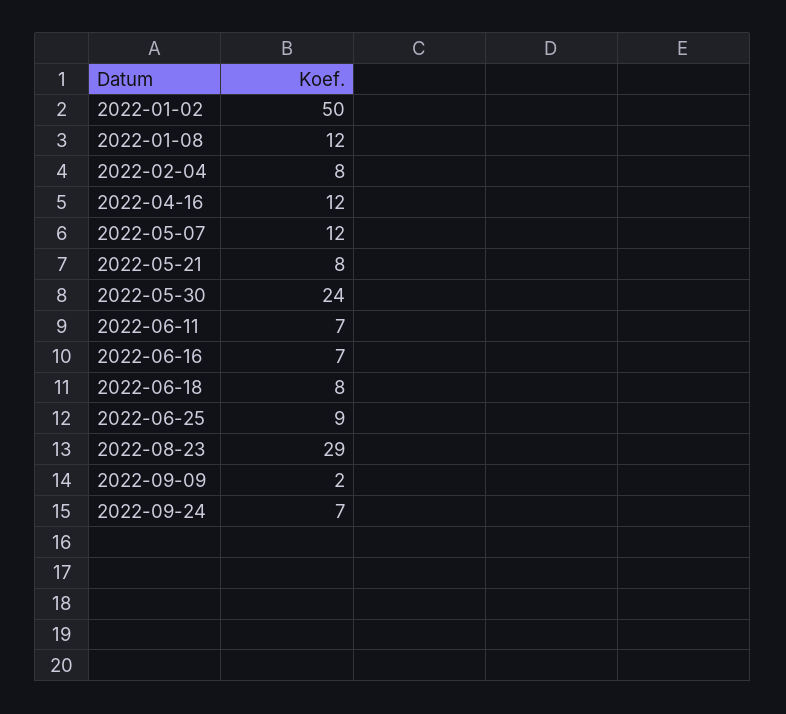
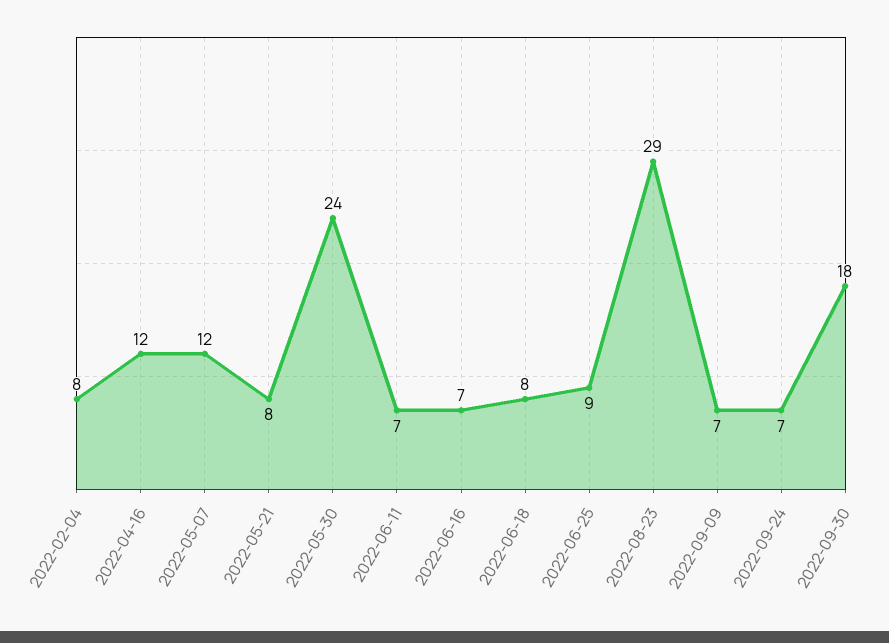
2022-01-02: 50 -> none
2022-01-08: 12 -> none
2022-09-09: 2 -> 7
2022-09-30: none -> 18

